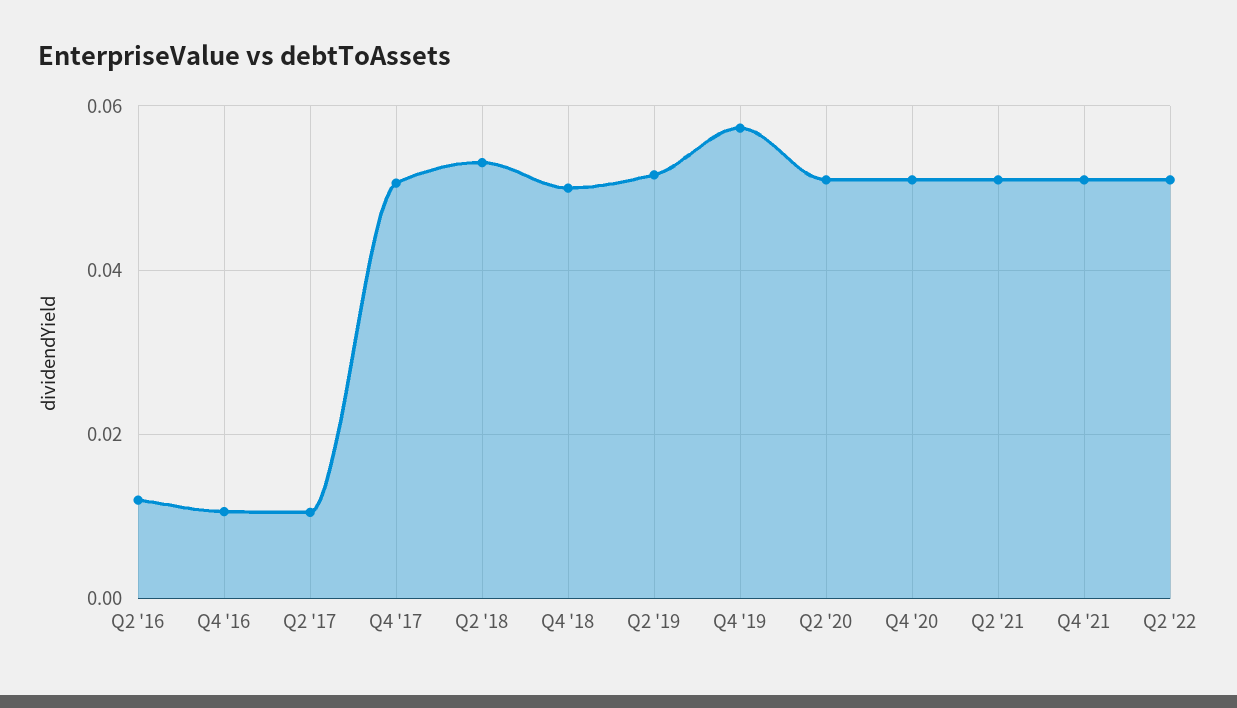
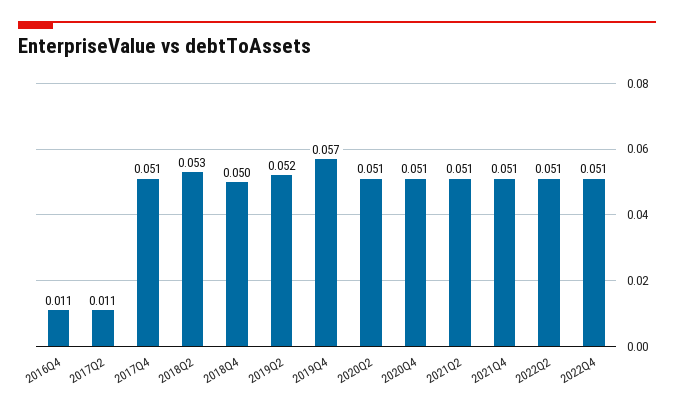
Q2 '16: 0.012 -> none
2022Q4: none -> 0.051

